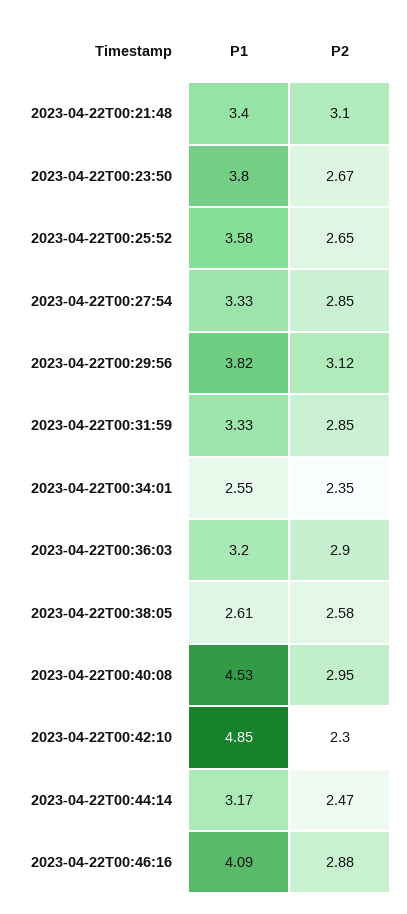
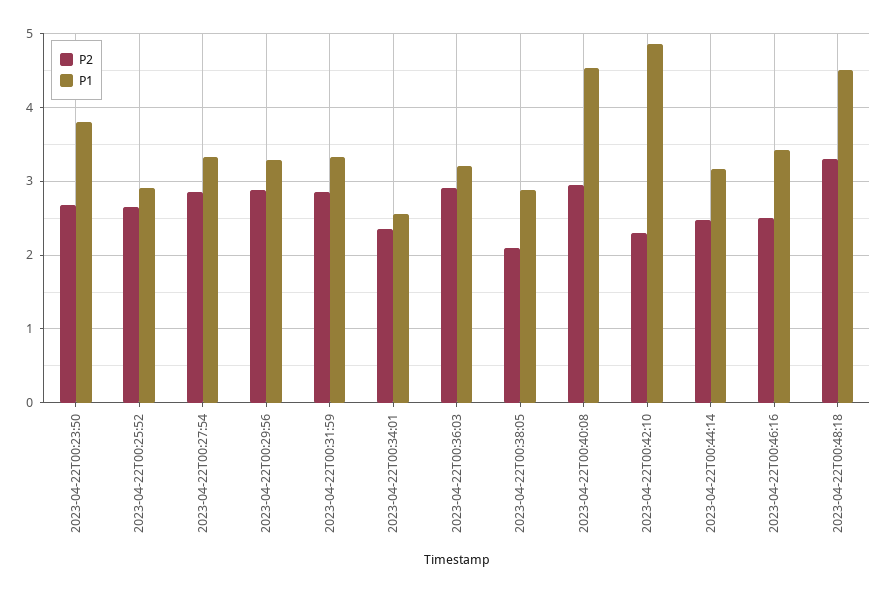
P1, 2023-04-22T00:21:48: 3.4 -> none
P2, 2023-04-22T00:21:48: 3.1 -> none
P1, 2023-04-22T00:25:52: 3.58 -> 2.9
P1, 2023-04-22T00:29:56: 3.82 -> 3.3
P2, 2023-04-22T00:29:56: 3.12 -> 2.9
P1, 2023-04-22T00:38:05: 2.61 -> 2.9
P2, 2023-04-22T00:38:05: 2.58 -> 2.1
P1, 2023-04-22T00:46:16: 4.09 -> 3.4
P2, 2023-04-22T00:46:16: 2.88 -> 2.5
P2, 2023-04-22T00:48:18: none -> 3.3
P1, 2023-04-22T00:48:18: none -> 4.5

